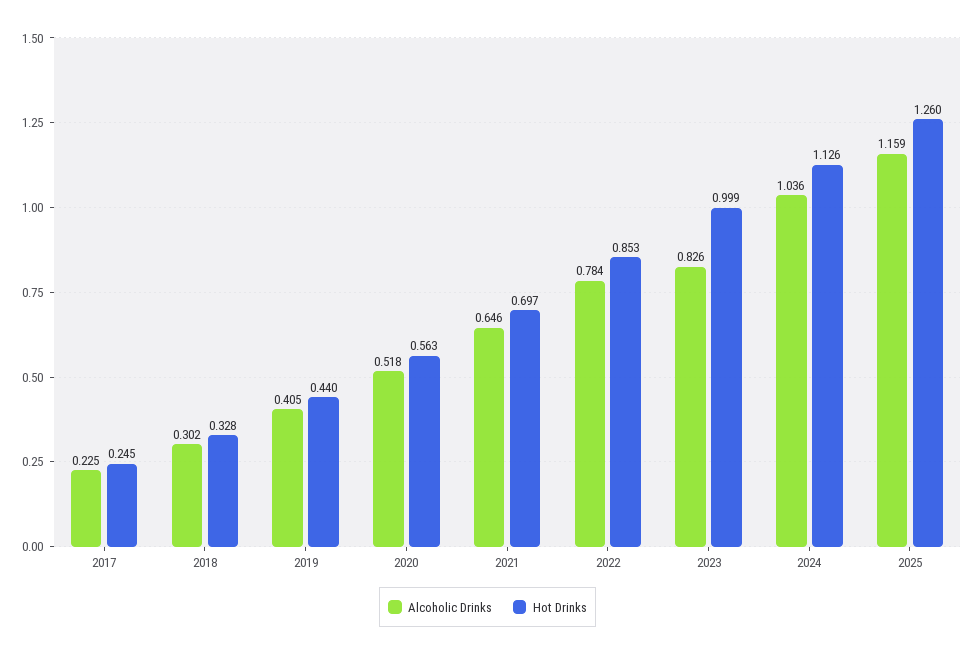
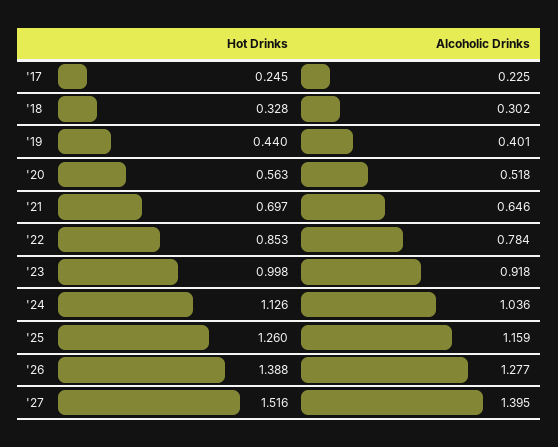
Alcoholic Drinks, 2019: 0.405 -> 0.401
Alcoholic Drinks, 2023: 0.826 -> 0.918
Hot Drinks, 2023: 0.999 -> 0.998
Hot Drinks, '26: none -> 1.388
Alcoholic Drinks, '26: none -> 1.277
Hot Drinks, '27: none -> 1.516
Alcoholic Drinks, '27: none -> 1.395

